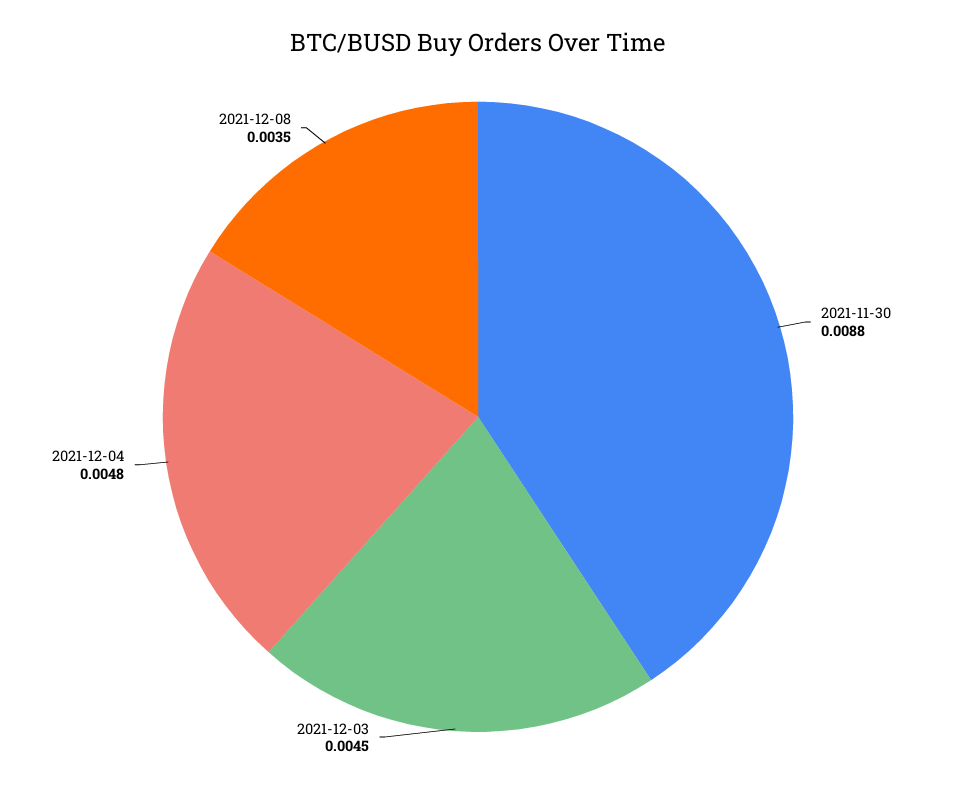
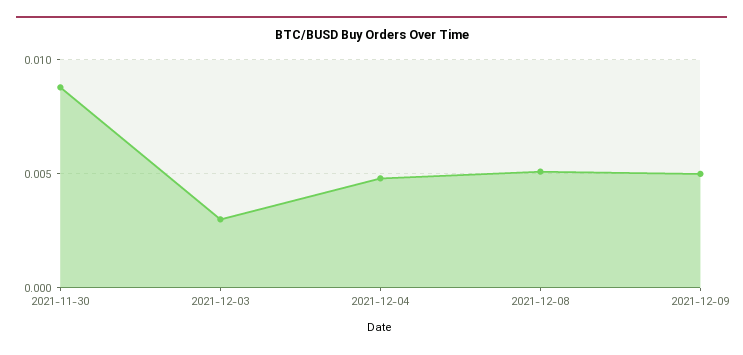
2021-12-03: 0.0045 -> 0.003
2021-12-08: 0.0035 -> 0.005
2021-12-09: none -> 0.005

